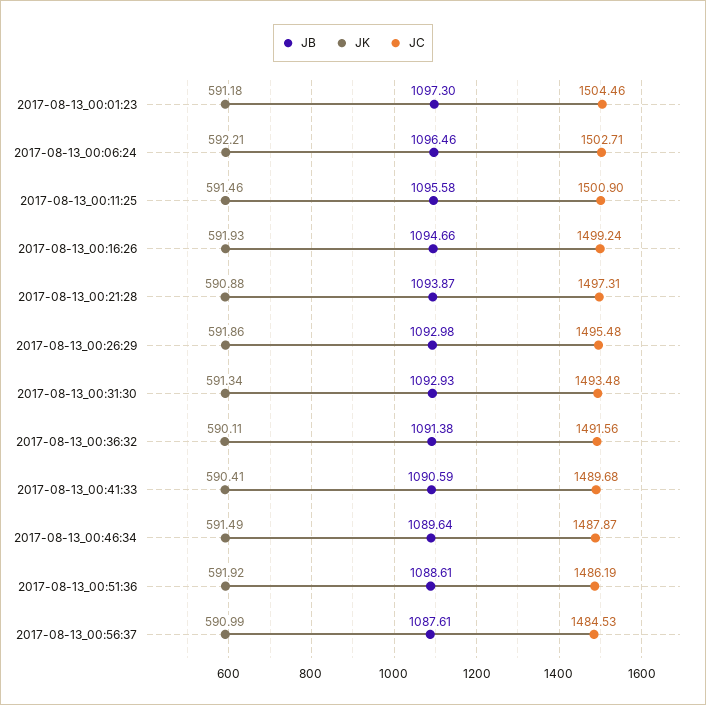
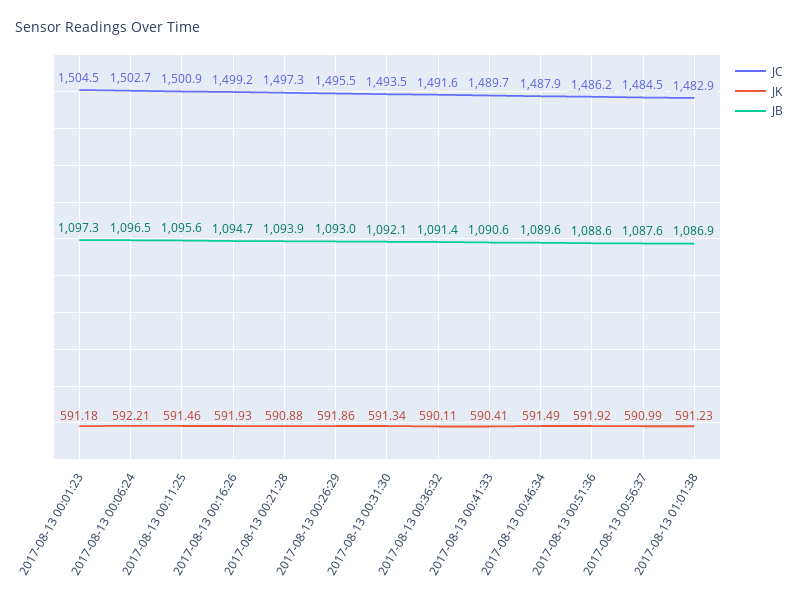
JB, 2017-08-13_00:31:30: 1092.93 -> 1092.1
JC, 2017-08-13 01:01:38: none -> 1482.9
JK, 2017-08-13 01:01:38: none -> 591.23
JB, 2017-08-13 01:01:38: none -> 1086.9

